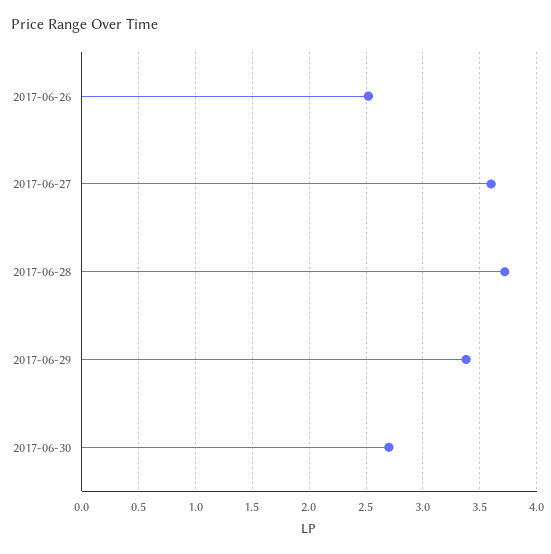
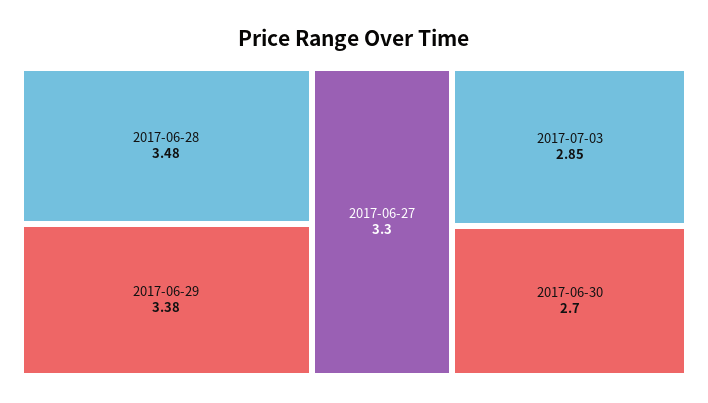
2017-06-26: 2.5 -> none
2017-06-27: 3.6 -> 3.3
2017-06-28: 3.7 -> 3.48
2017-07-03: none -> 2.85

